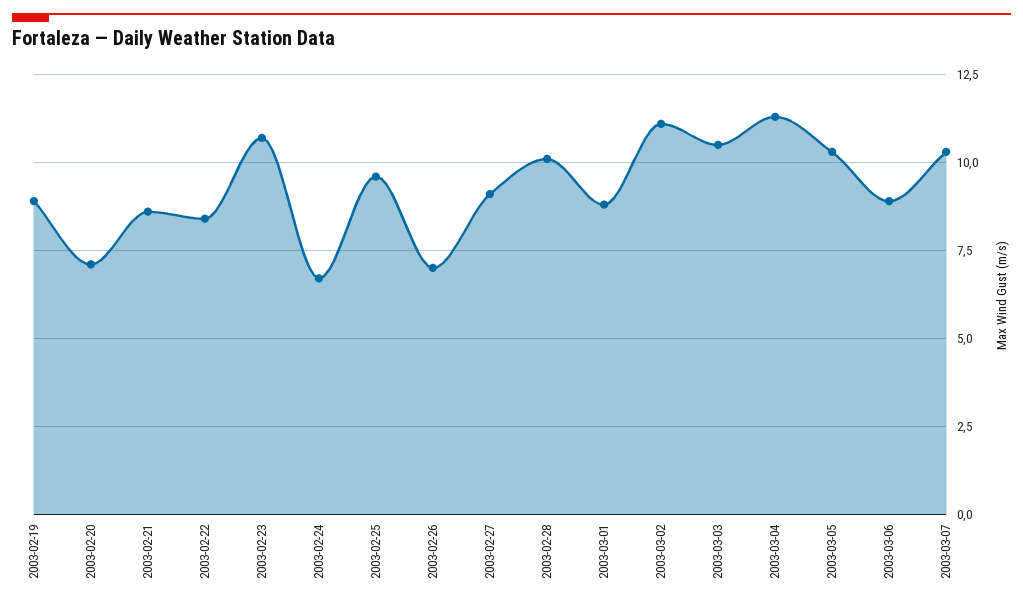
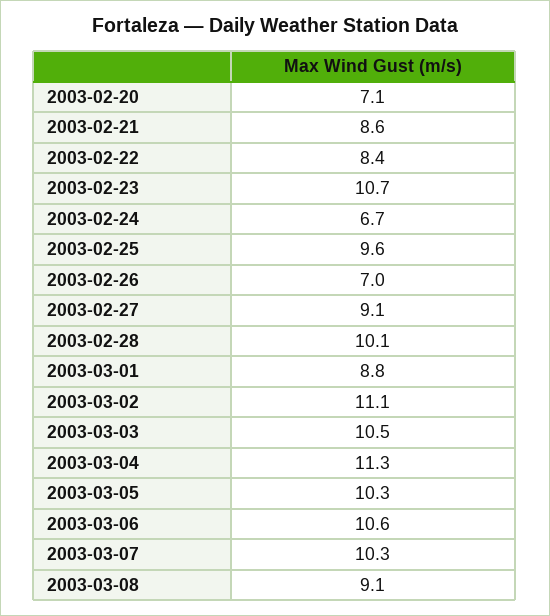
2003-02-19: 9 -> none
2003-03-06: 9 -> 10.6
2003-03-08: none -> 9.1

